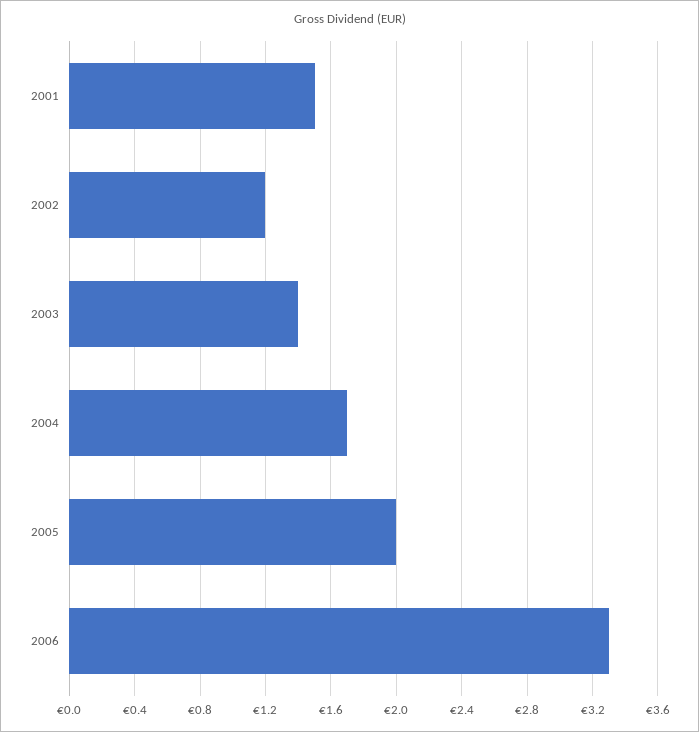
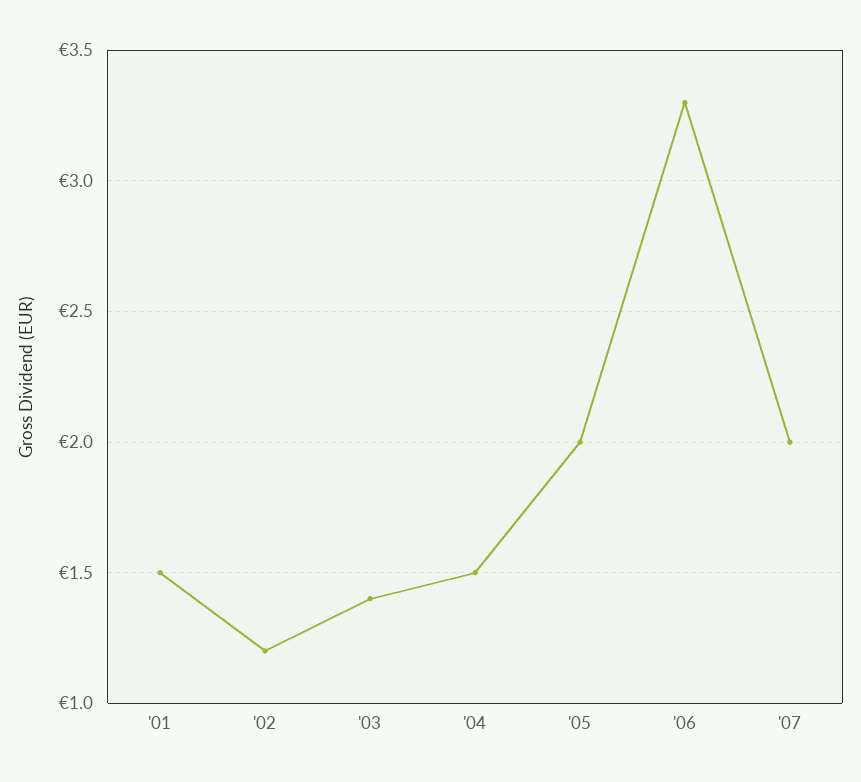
2004: 1.7 -> 1.5
'07: none -> 2

